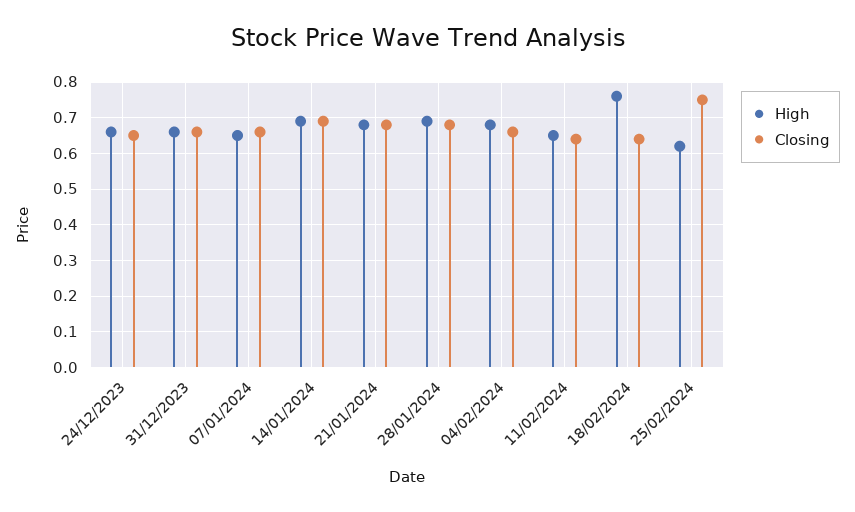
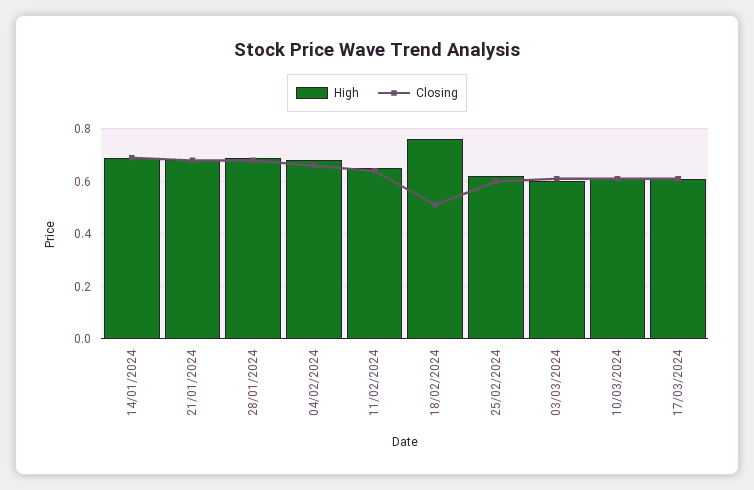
High, 24/12/2023: 0.65 -> none
Closing, 24/12/2023: 0.65 -> none
High, 31/12/2023: 0.65 -> none
Closing, 31/12/2023: 0.65 -> none
High, 07/01/2024: 0.65 -> none
Closing, 07/01/2024: 0.65 -> none
Closing, 18/02/2024: 0.65 -> 0.5
Closing, 25/02/2024: 0.75 -> 0.6
High, 03/03/2024: none -> 0.6
Closing, 03/03/2024: none -> 0.6
High, 10/03/2024: none -> 0.6
Closing, 10/03/2024: none -> 0.6
High, 17/03/2024: none -> 0.6
Closing, 17/03/2024: none -> 0.6

